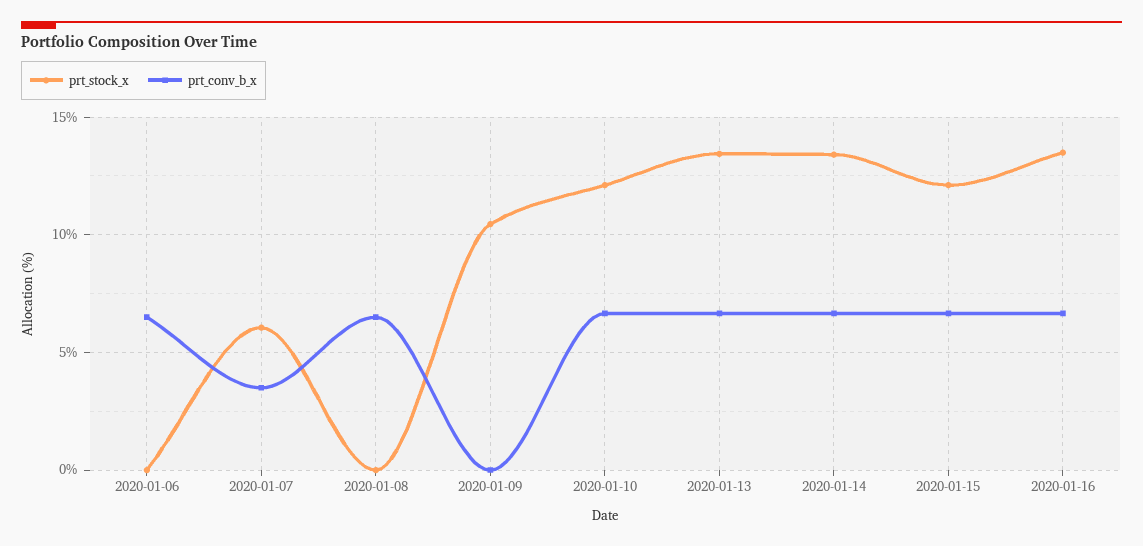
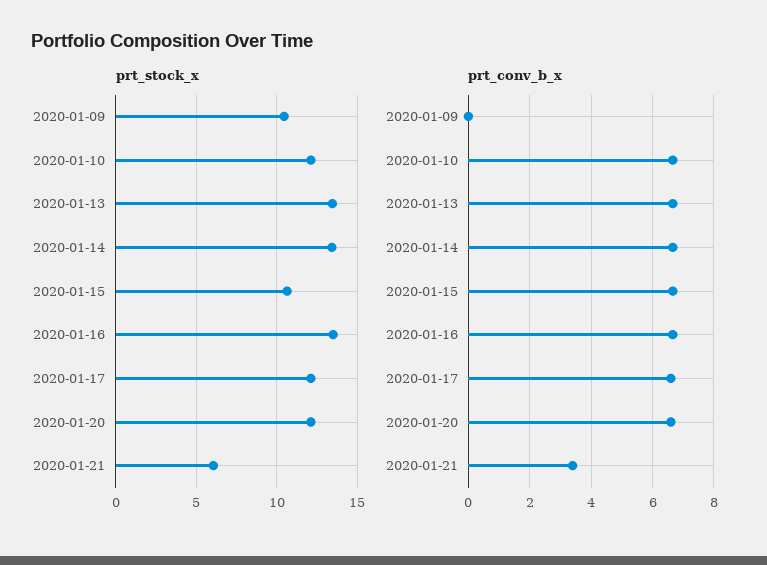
prt_stock_x, 2020-01-06: 0 -> none
prt_conv_b_x, 2020-01-06: 6.5 -> none
prt_stock_x, 2020-01-07: 6 -> none
prt_conv_b_x, 2020-01-07: 3.5 -> none
prt_stock_x, 2020-01-08: 0 -> none
prt_conv_b_x, 2020-01-08: 6.5 -> none
prt_stock_x, 2020-01-15: 12 -> 10.5
prt_stock_x, 2020-01-17: none -> 12
prt_stock_x, 2020-01-20: none -> 12
prt_stock_x, 2020-01-21: none -> 6
prt_conv_b_x, 2020-01-17: none -> 6.6
prt_conv_b_x, 2020-01-20: none -> 6.6
prt_conv_b_x, 2020-01-21: none -> 3.4

